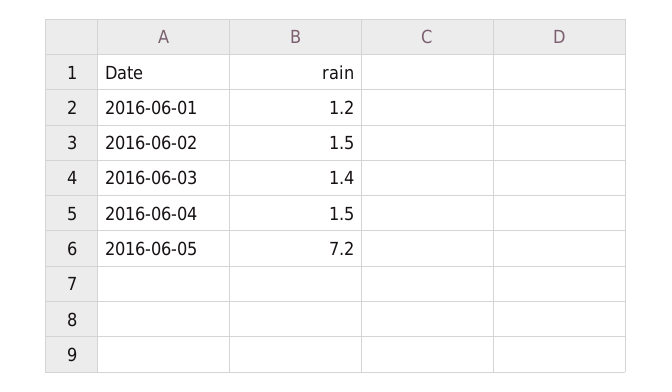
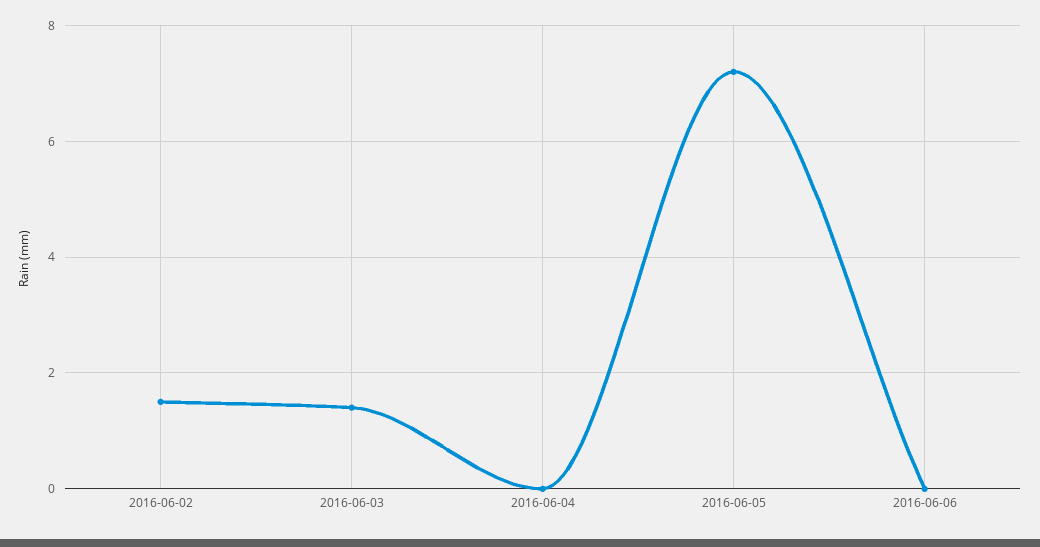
2016-06-01: 1.2 -> none
2016-06-04: 1.5 -> 0
2016-06-06: none -> 0

